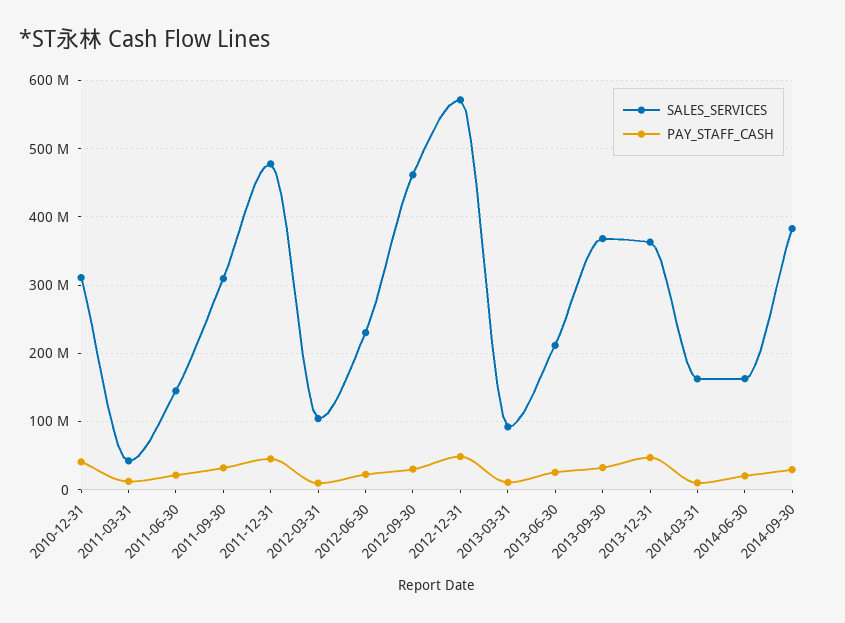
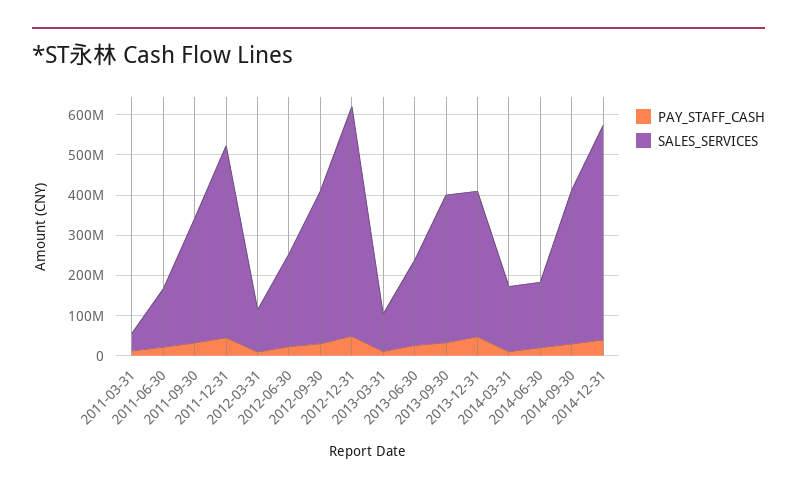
SALES_SERVICES, 2010-12-31: 310000000 -> none
PAY_STAFF_CASH, 2010-12-31: 40000000 -> none
SALES_SERVICES, 2012-09-30: 460000000 -> 380000000
PAY_STAFF_CASH, 2014-12-31: none -> 40000000
SALES_SERVICES, 2014-12-31: none -> 540000000

